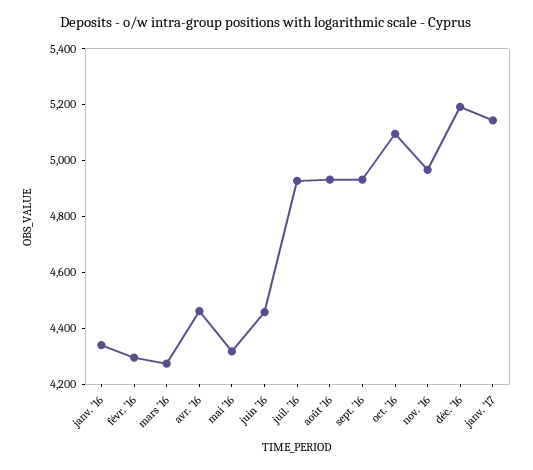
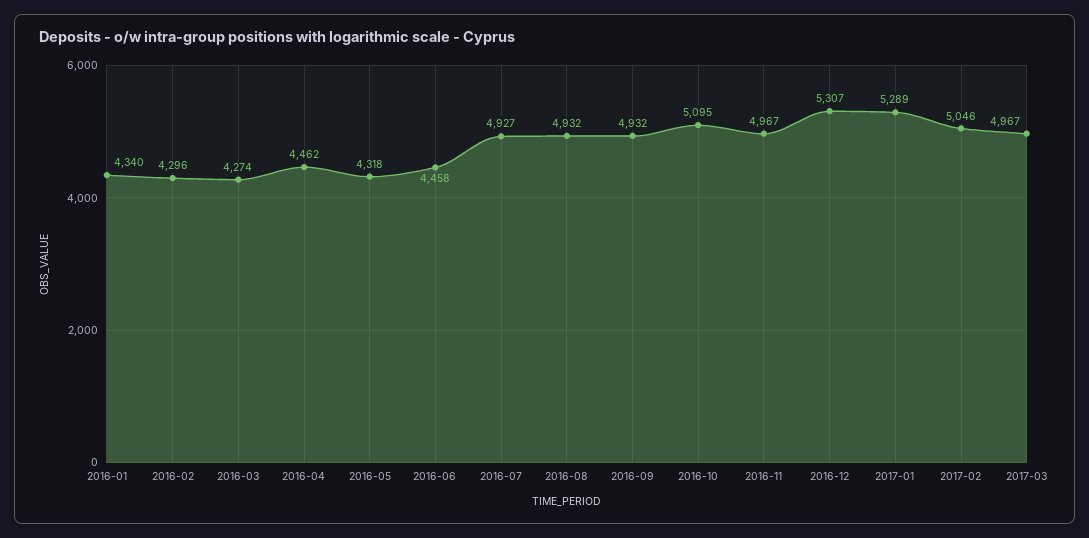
déc. '16: 5200 -> 5307
janv. '17: 5150 -> 5289
2017-02: none -> 5046
2017-03: none -> 4967

